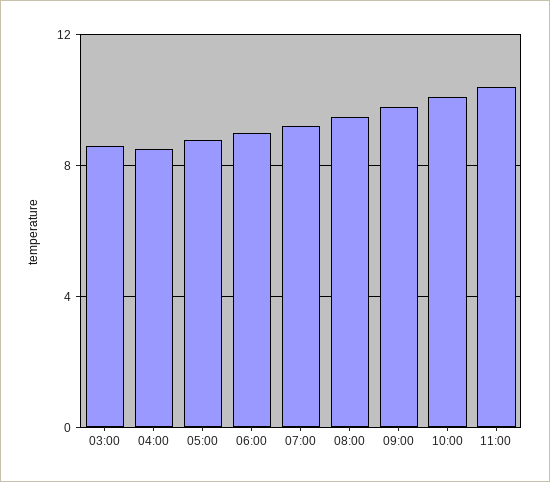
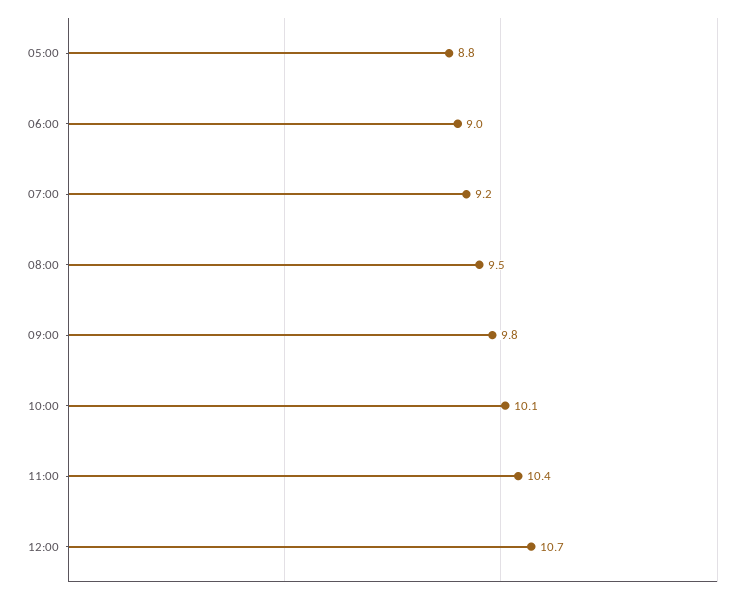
03:00: 8.5 -> none
04:00: 8.5 -> none
12:00: none -> 10.7

